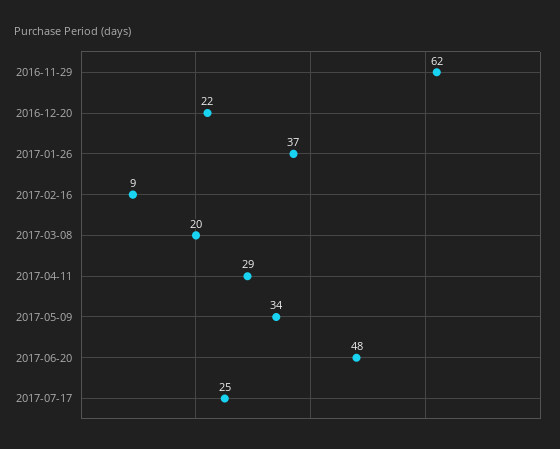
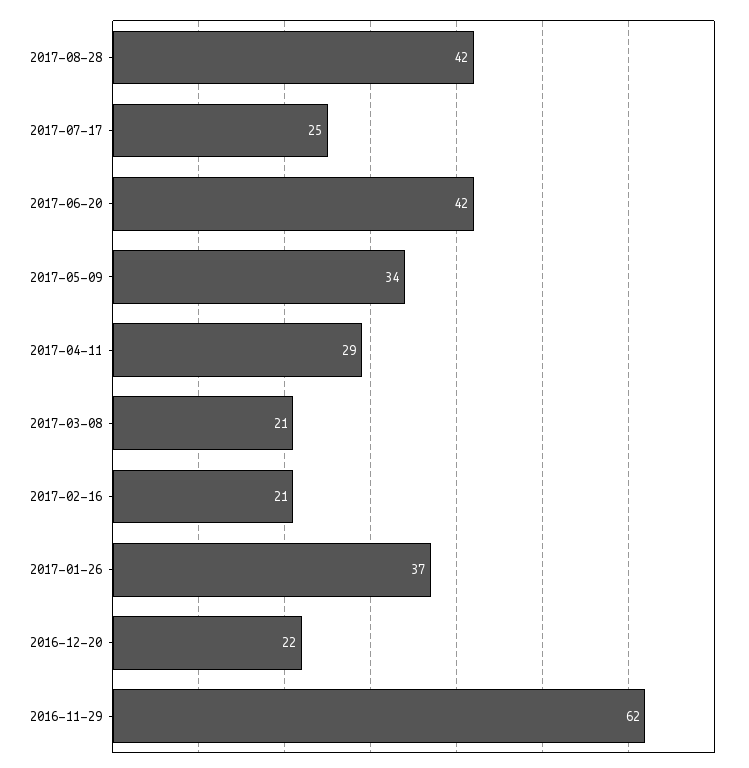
2017-02-16: 9 -> 21
2017-03-08: 20 -> 21
2017-06-20: 48 -> 42
2017-08-28: none -> 42

